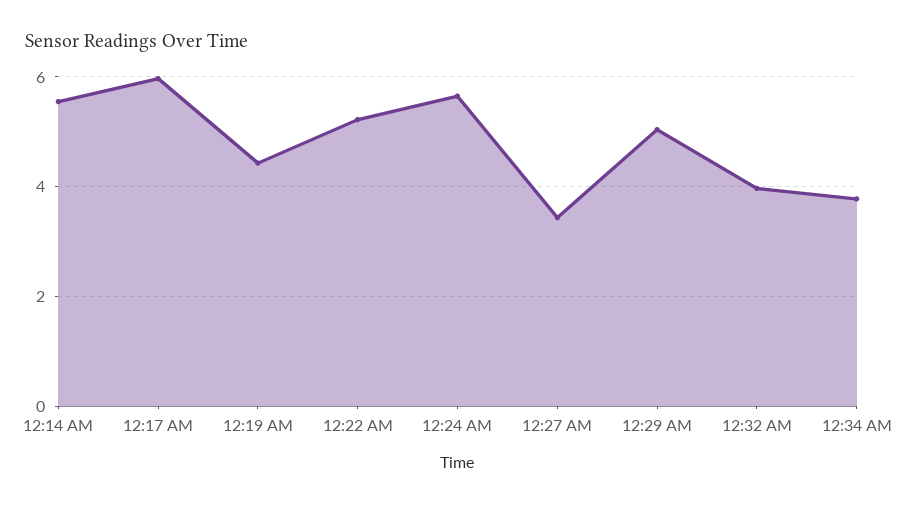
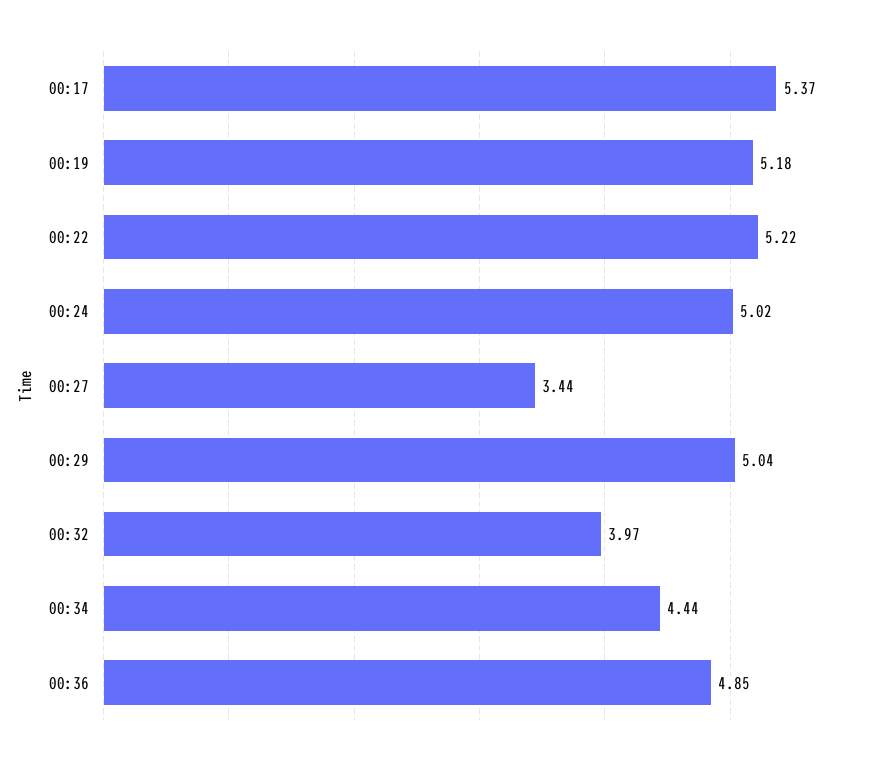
12:14 AM: 5.6 -> none
12:17 AM: 6 -> 5.37
12:19 AM: 4.4 -> 5.18
12:24 AM: 5.6 -> 5.02
12:34 AM: 3.8 -> 4.44
00:36: none -> 4.85

